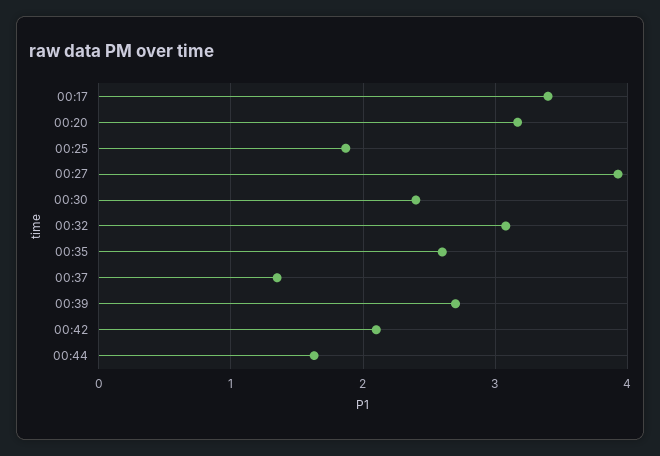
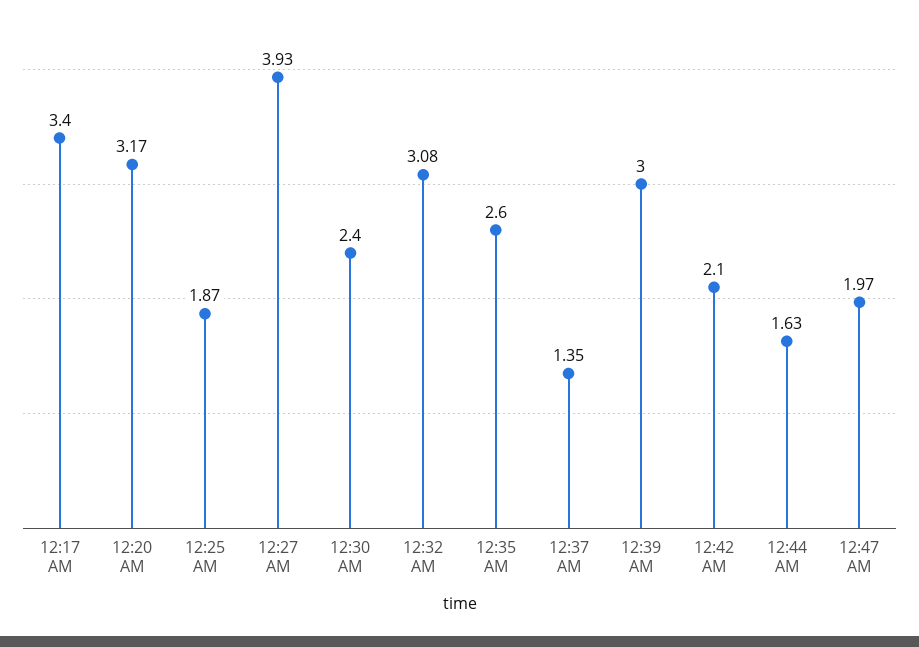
00:39: 2.7 -> 3
12:47 AM: none -> 1.97

